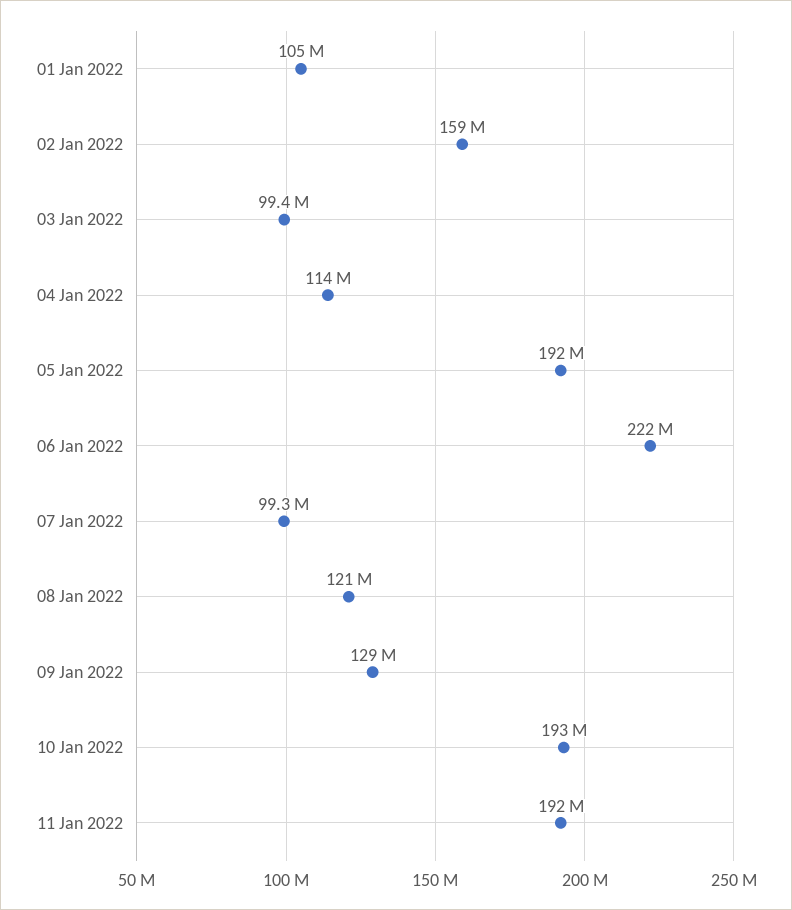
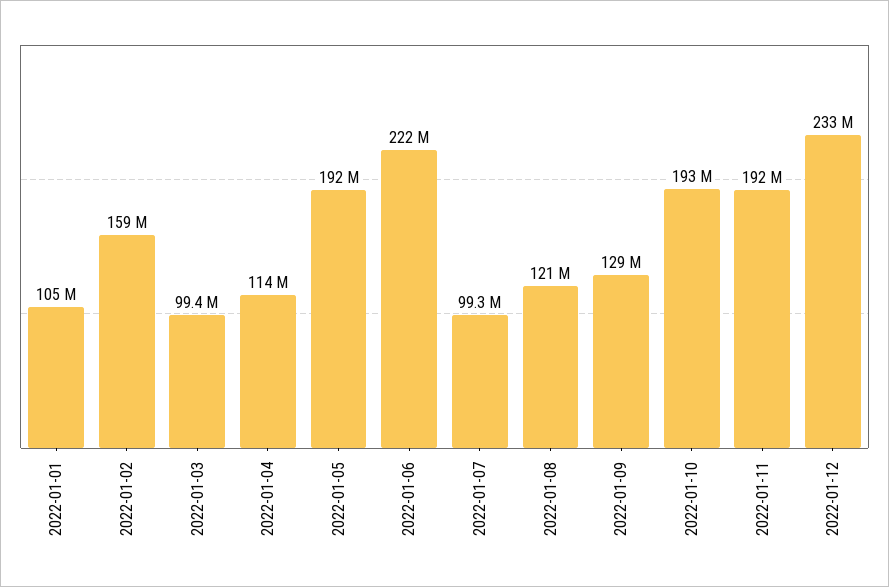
2022-01-12: none -> 233000000

